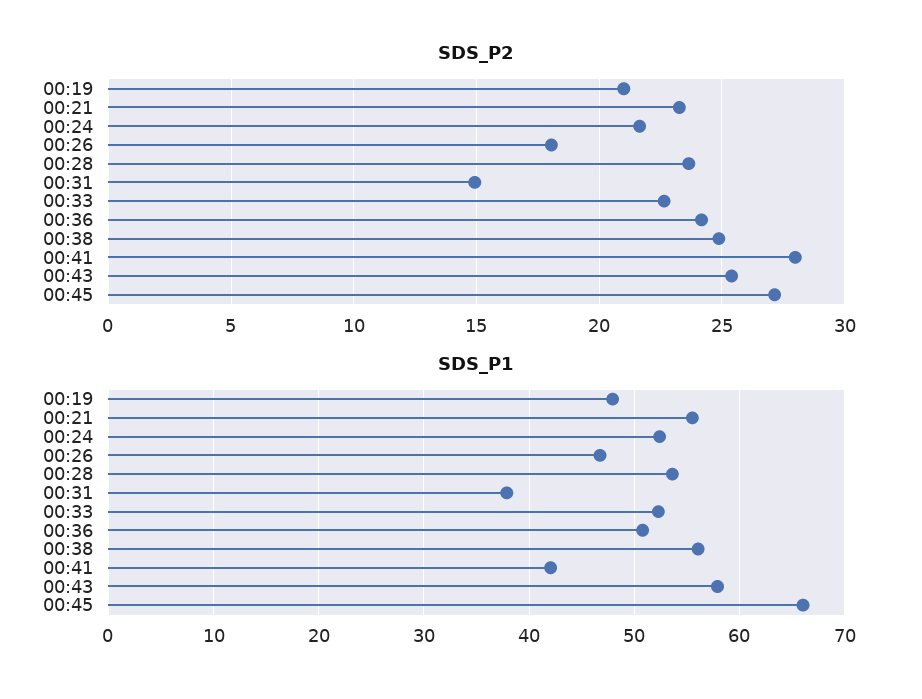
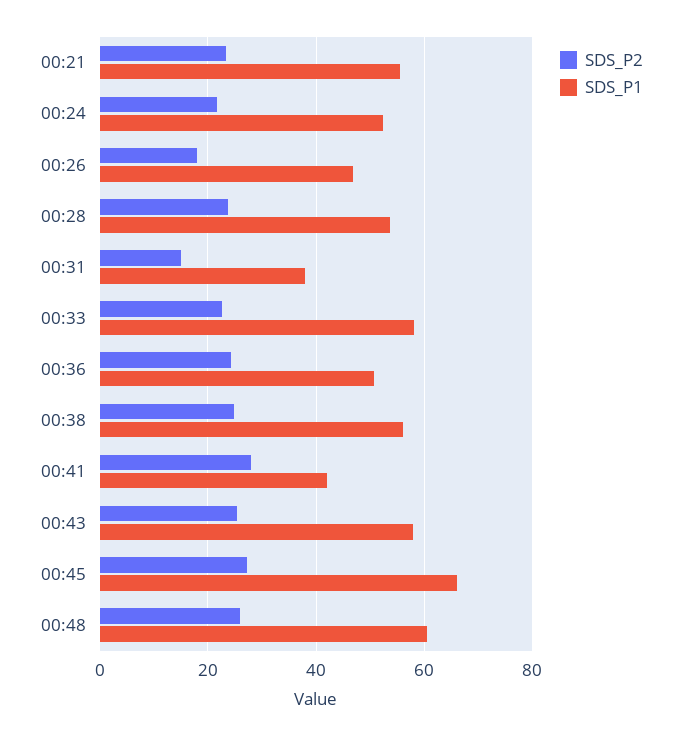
SDS_P2, 00:19: 21 -> none
SDS_P1, 00:19: 48 -> none
SDS_P1, 00:33: 52 -> 58
SDS_P2, 00:48: none -> 26
SDS_P1, 00:48: none -> 60

